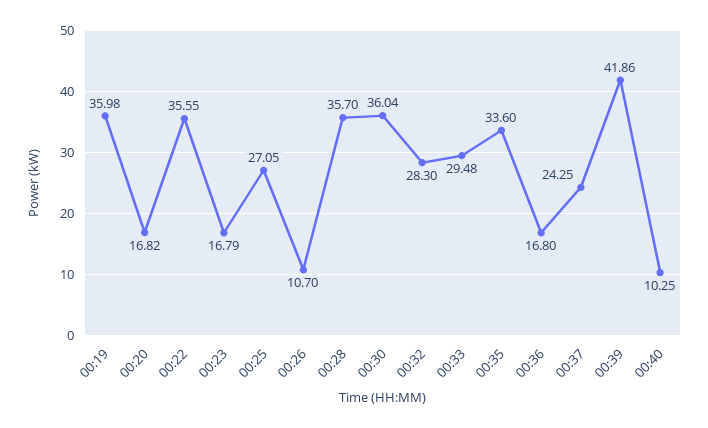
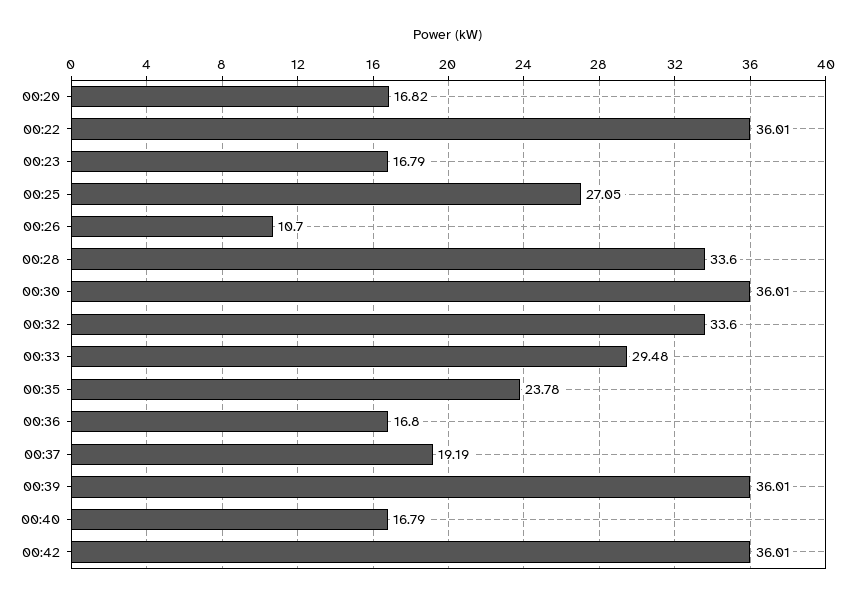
00:19: 35.98 -> none
00:22: 35.55 -> 36.01
00:28: 35.7 -> 33.6
00:30: 36.04 -> 36.01
00:32: 28.3 -> 33.6
00:35: 33.6 -> 23.78
00:37: 24.25 -> 19.19
00:39: 41.86 -> 36.01
00:40: 10.25 -> 16.79
00:42: none -> 36.01

